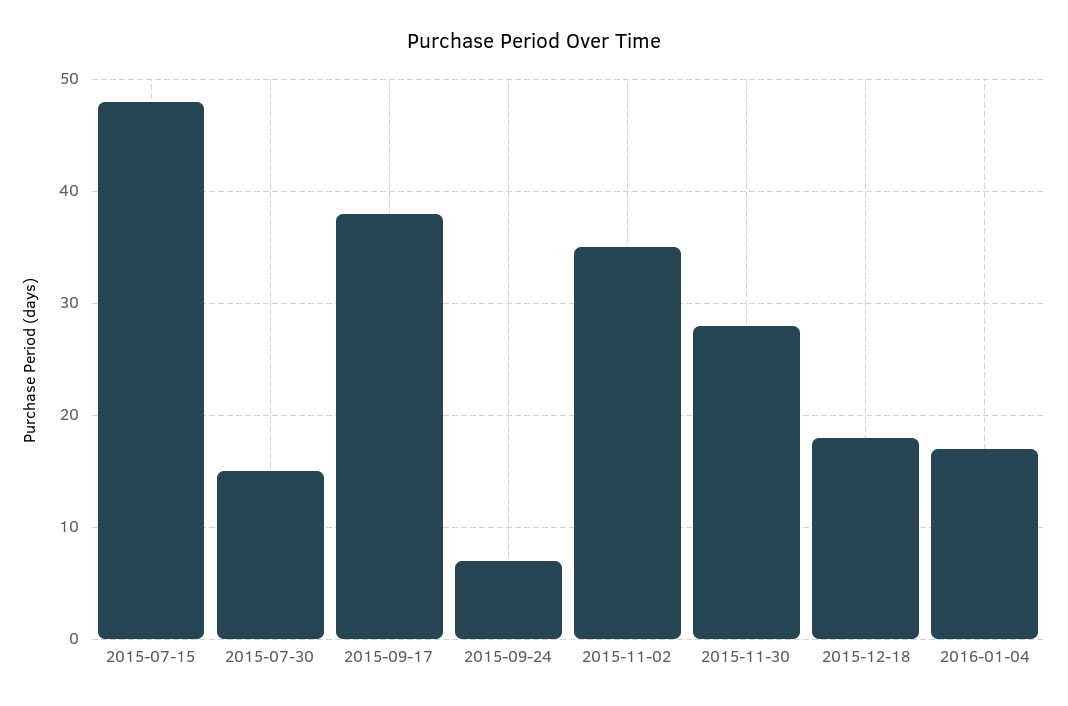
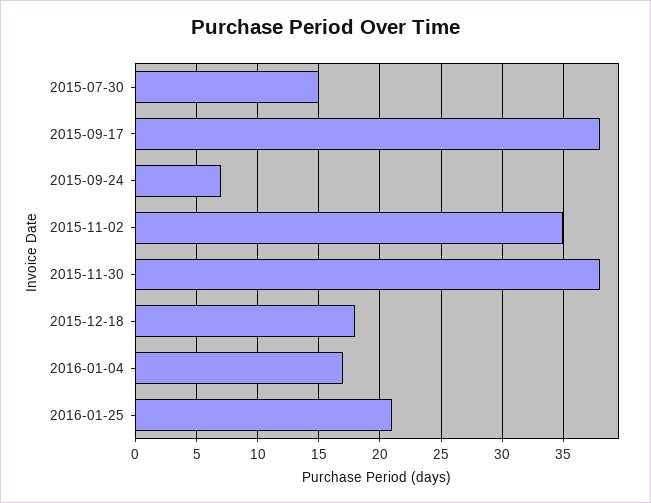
2015-07-15: 48 -> none
2015-11-30: 28 -> 38
2016-01-25: none -> 21

